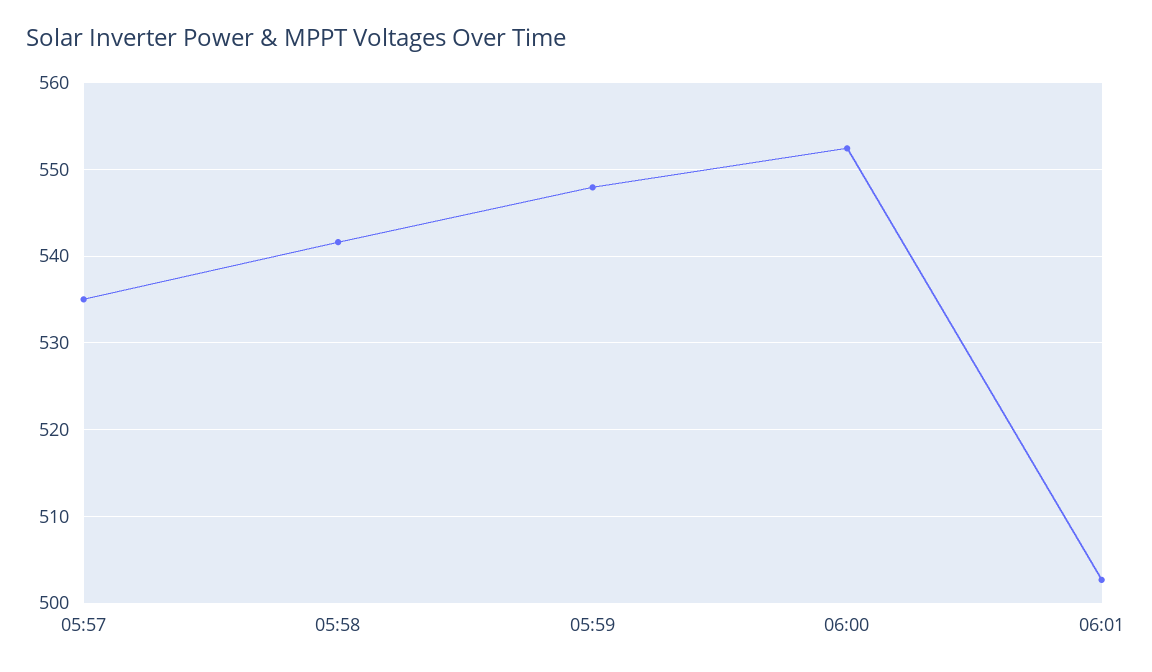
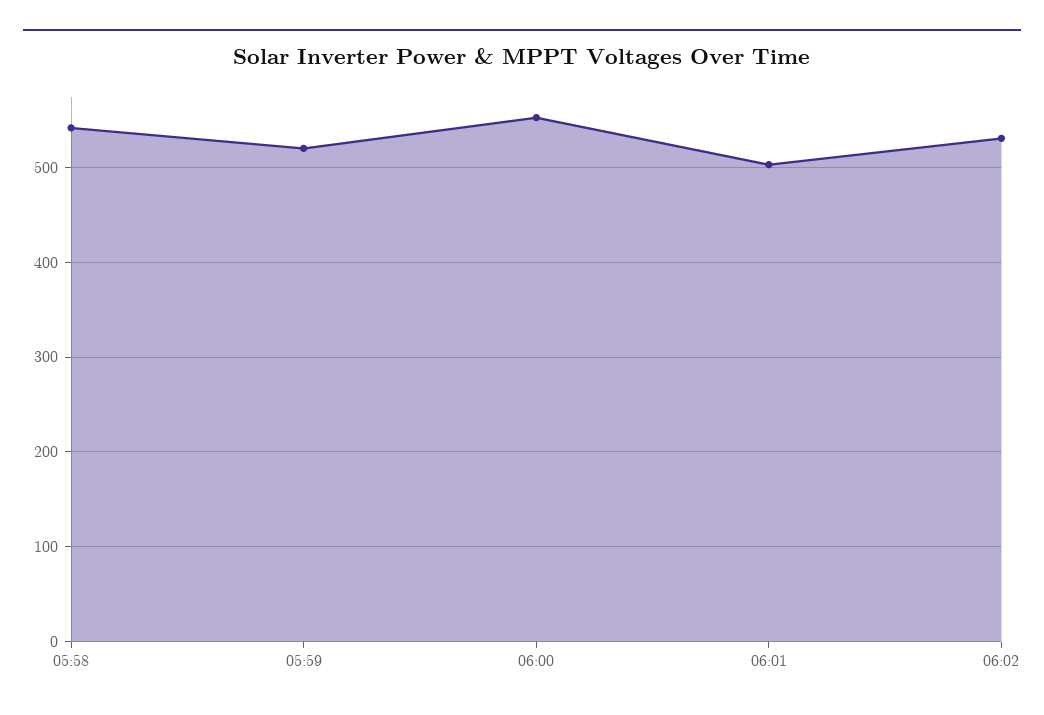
05:57: 535 -> none
05:59: 548 -> 520
06:02: none -> 530

